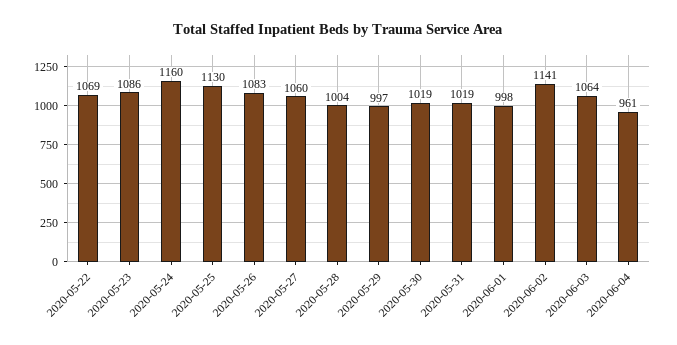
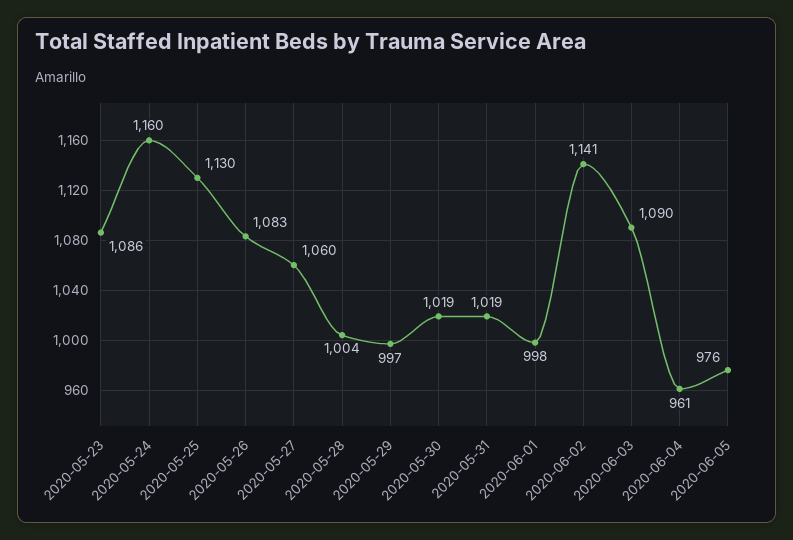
2020-05-22: 1069 -> none
2020-06-03: 1064 -> 1090
2020-06-05: none -> 976

